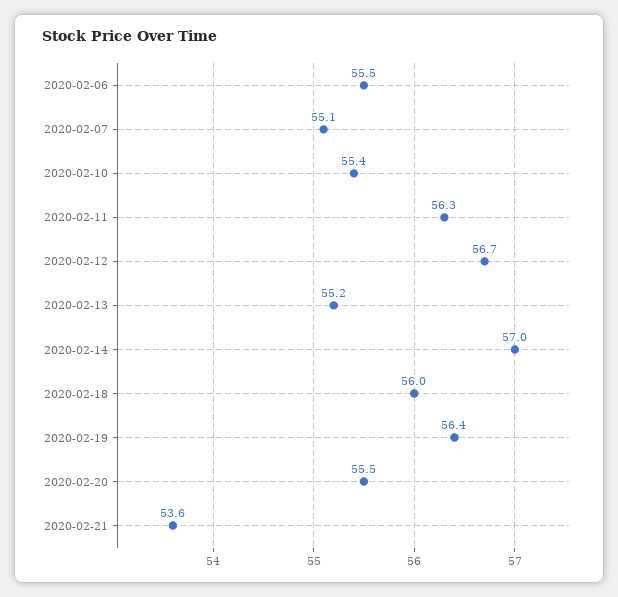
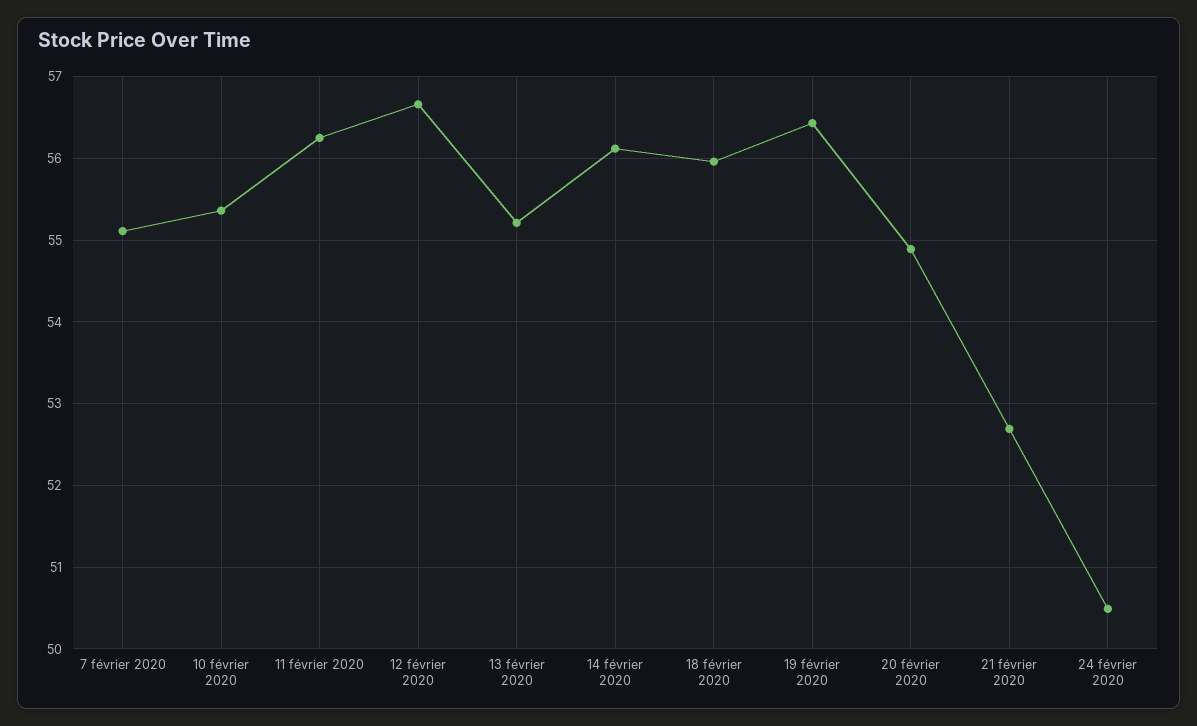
2020-02-06: 55.5 -> none
2020-02-14: 57 -> 56.1
2020-02-20: 55.5 -> 54.9
2020-02-21: 53.6 -> 52.7
24 février 2020: none -> 50.5

